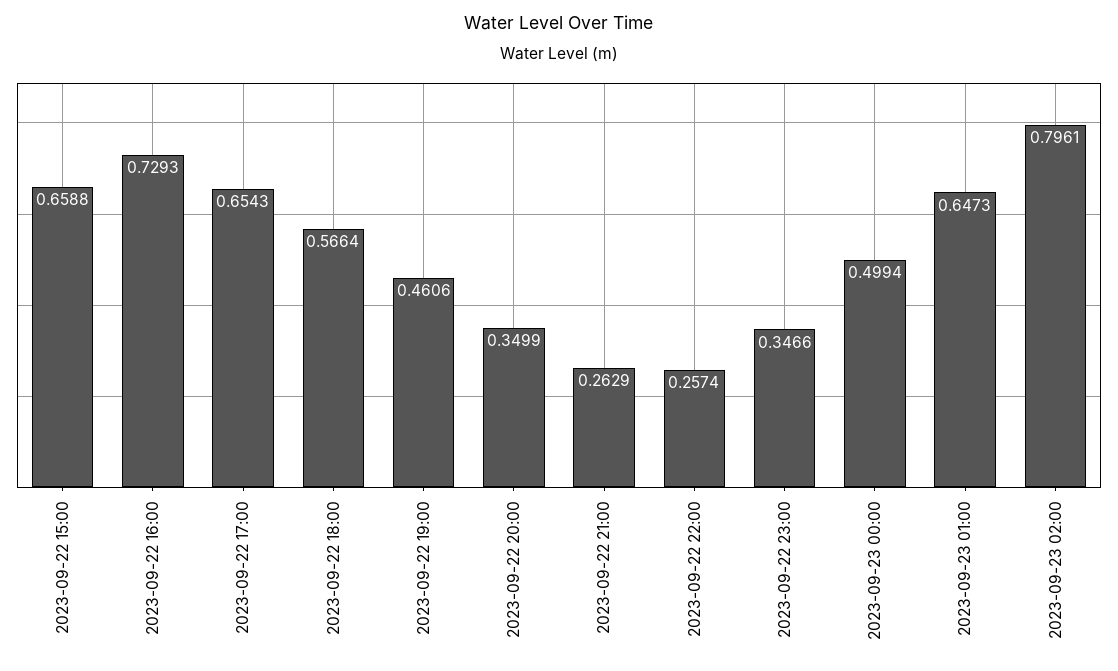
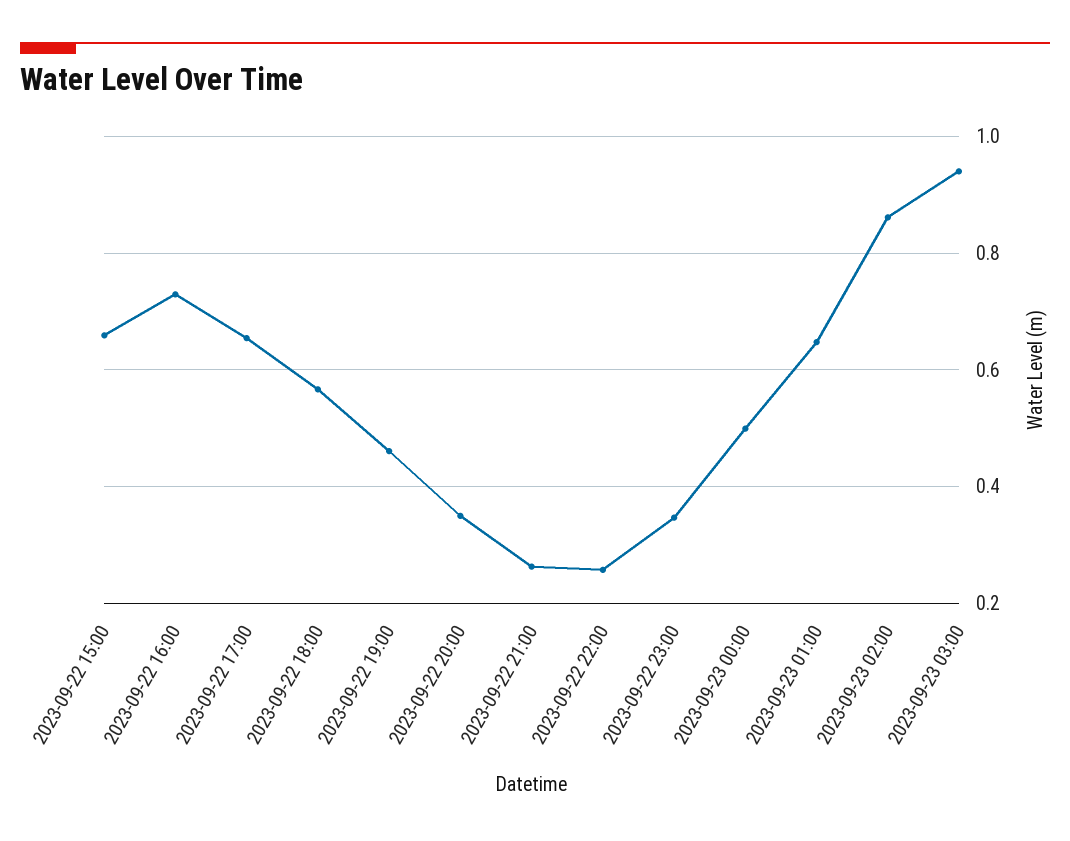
2023-09-23 02:00: 0.7961 -> 0.86
2023-09-23 03:00: none -> 0.94

